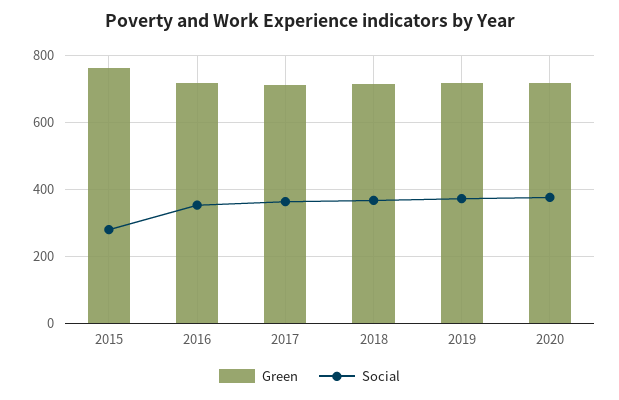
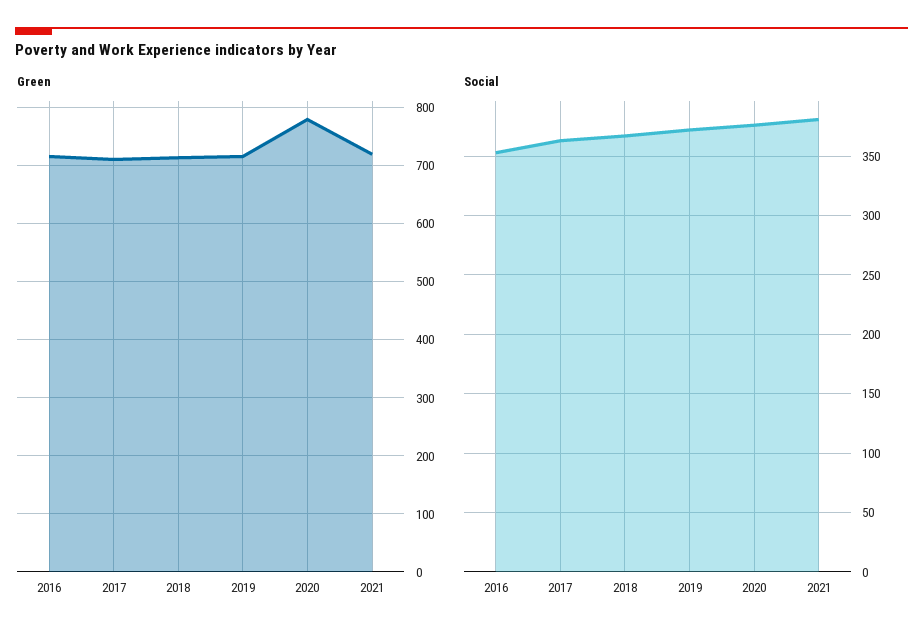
Green, 2015: 760 -> none
Social, 2015: 280 -> none
Green, 2020: 720 -> 780
Green, 2021: none -> 720
Social, 2021: none -> 380

